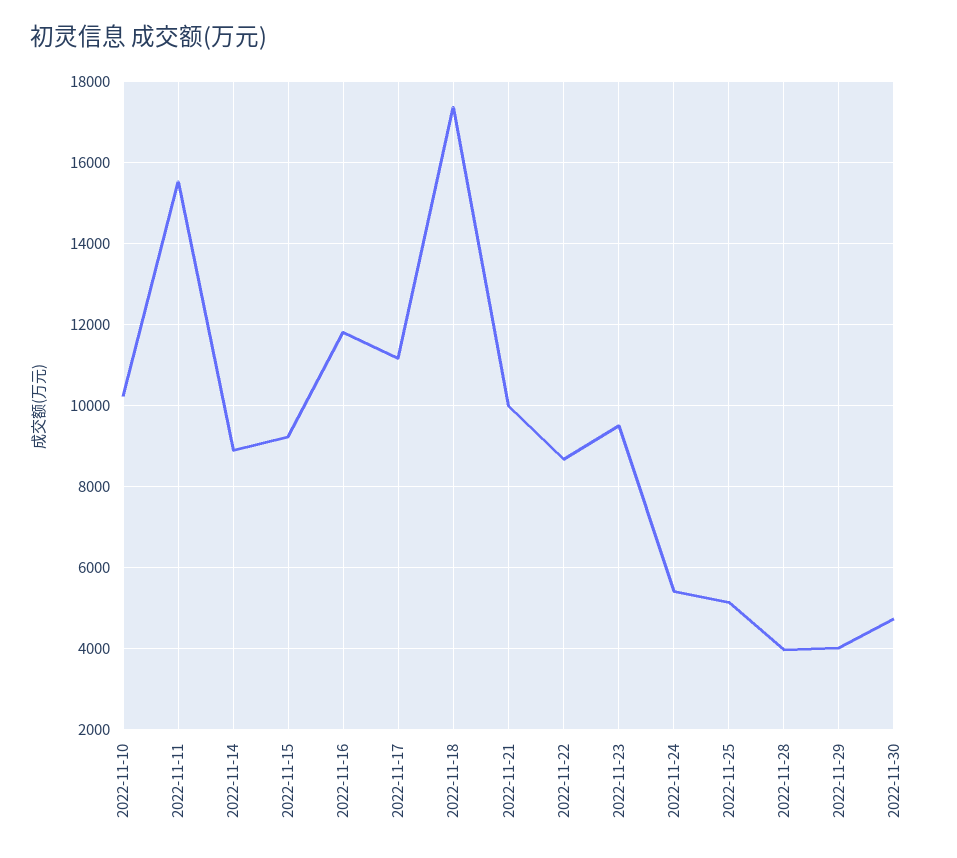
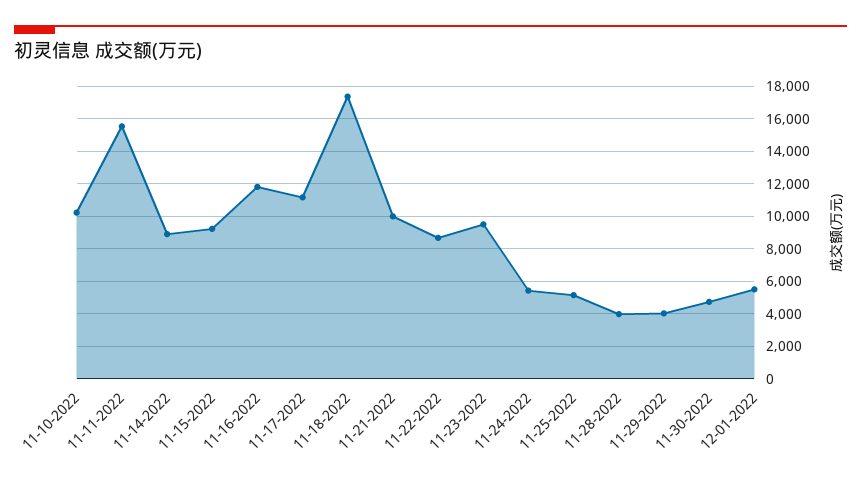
12-01-2022: none -> 5500

